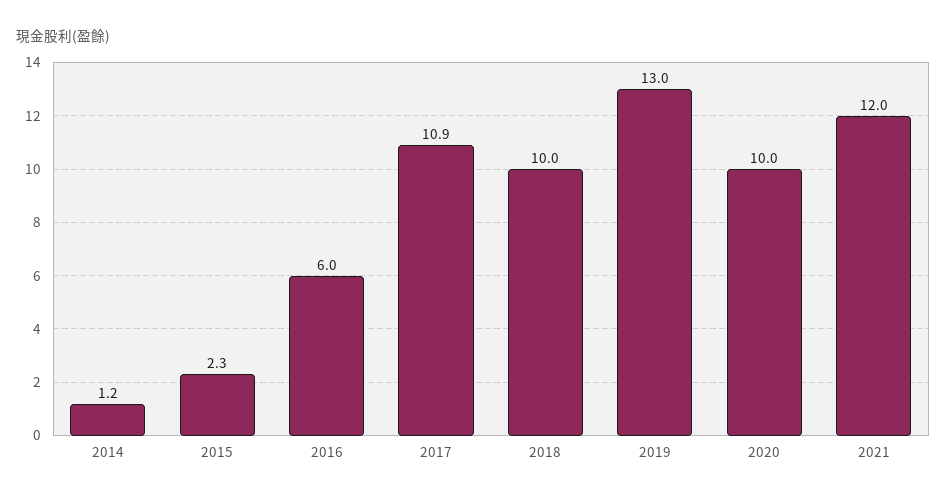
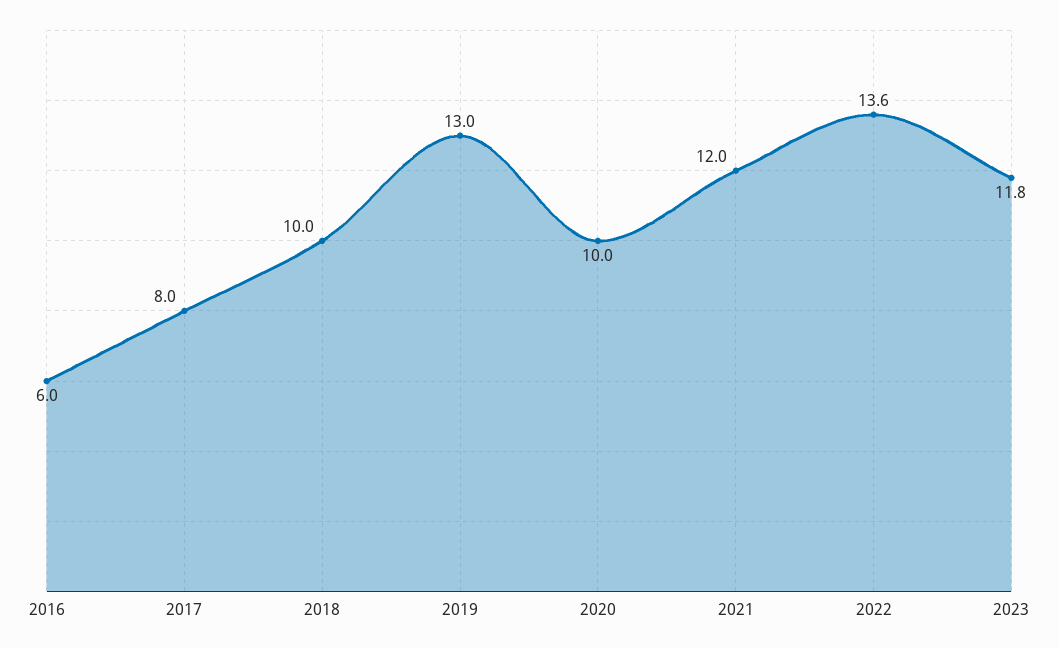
2014: 1.2 -> none
2015: 2.3 -> none
2017: 10.9 -> 8
2022: none -> 13.6
2023: none -> 11.8

